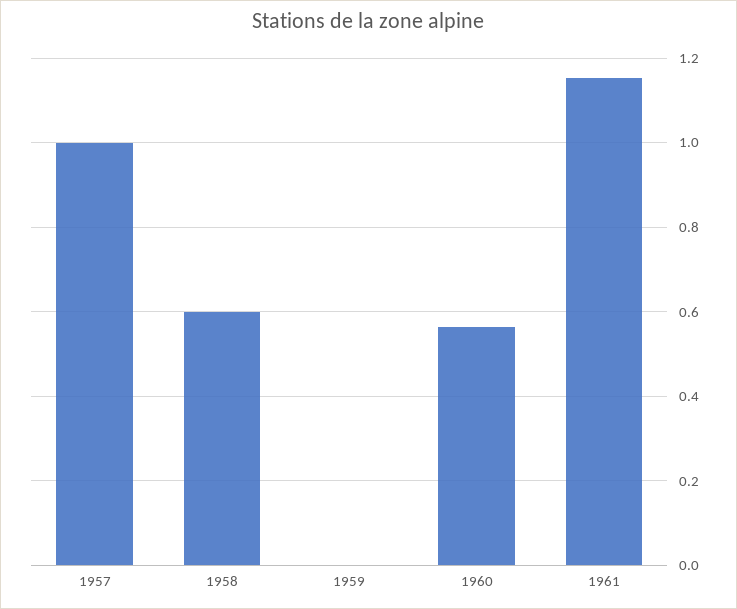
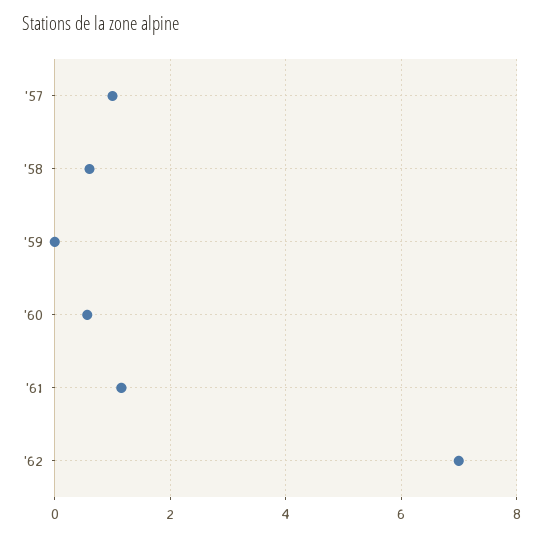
'62: none -> 7

